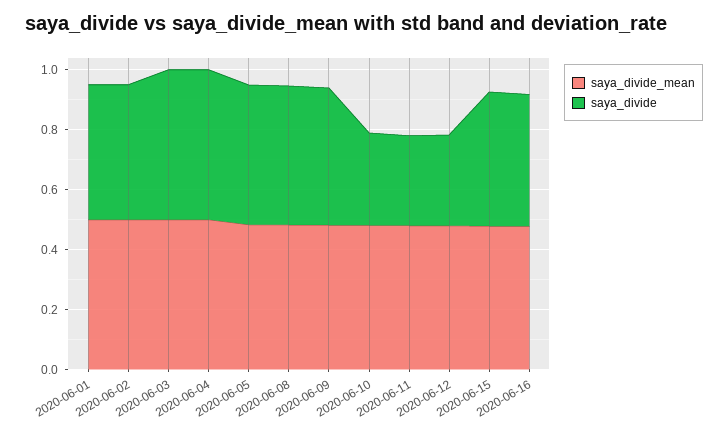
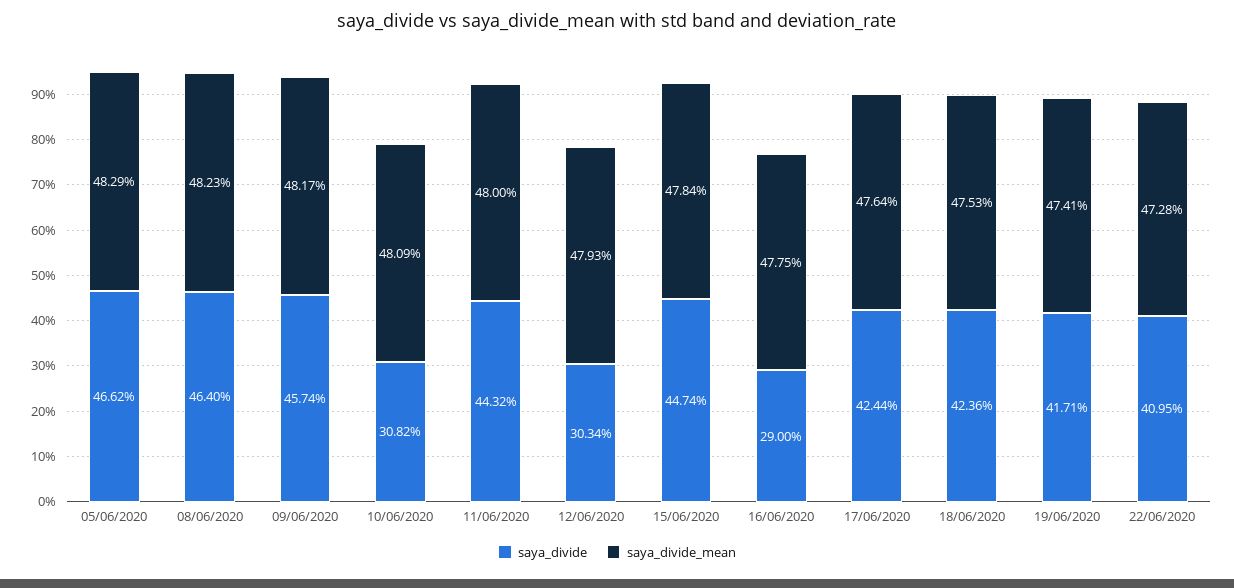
saya_divide_mean, 2020-06-01: 0.5 -> none
saya_divide, 2020-06-01: 0.45 -> none
saya_divide_mean, 2020-06-02: 0.5 -> none
saya_divide, 2020-06-02: 0.45 -> none
saya_divide_mean, 2020-06-03: 0.5 -> none
saya_divide, 2020-06-03: 0.5 -> none
saya_divide_mean, 2020-06-04: 0.5 -> none
saya_divide, 2020-06-04: 0.5 -> none
saya_divide, 2020-06-11: 0.3 -> 0.4432
saya_divide, 2020-06-16: 0.45 -> 0.29
saya_divide, 17/06/2020: none -> 0.4244
saya_divide_mean, 17/06/2020: none -> 0.4764
saya_divide, 18/06/2020: none -> 0.4236
saya_divide_mean, 18/06/2020: none -> 0.4753
saya_divide, 19/06/2020: none -> 0.4171
saya_divide_mean, 19/06/2020: none -> 0.4741
saya_divide, 22/06/2020: none -> 0.4095
saya_divide_mean, 22/06/2020: none -> 0.4728

